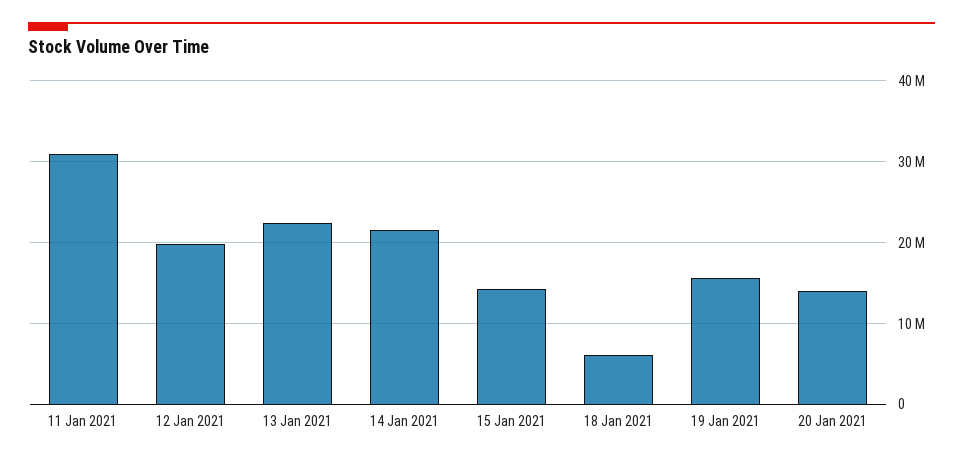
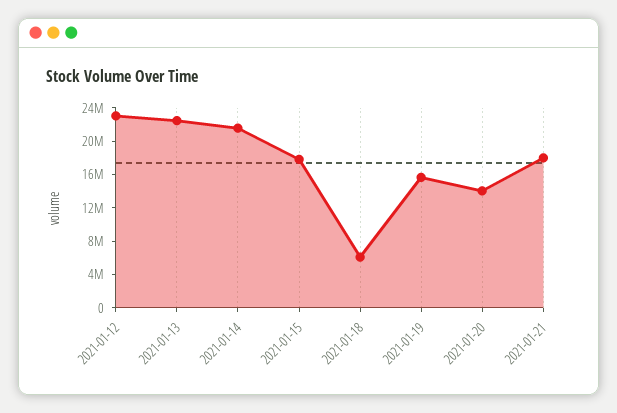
11 Jan 2021: 31000000 -> none
12 Jan 2021: 20000000 -> 23000000
15 Jan 2021: 14000000 -> 18000000
2021-01-21: none -> 18000000

